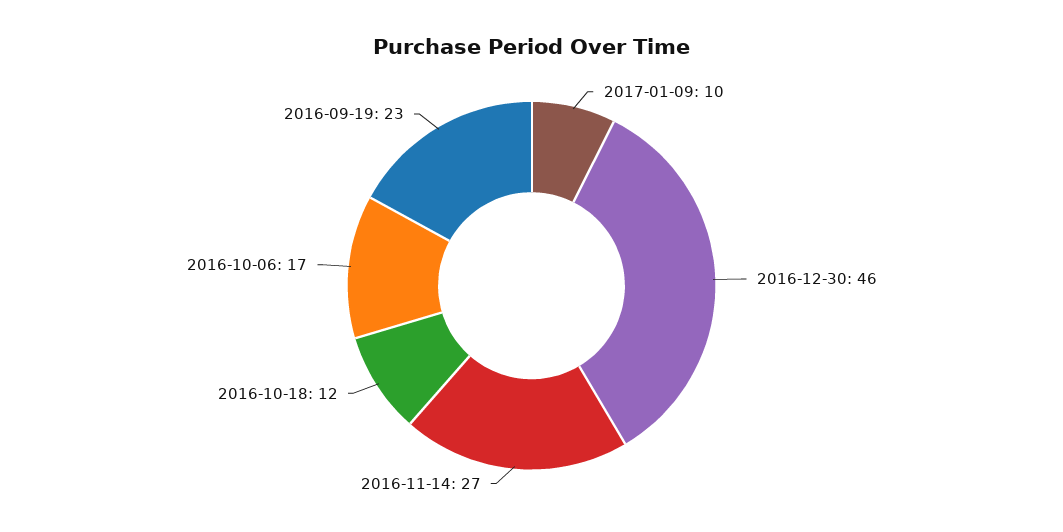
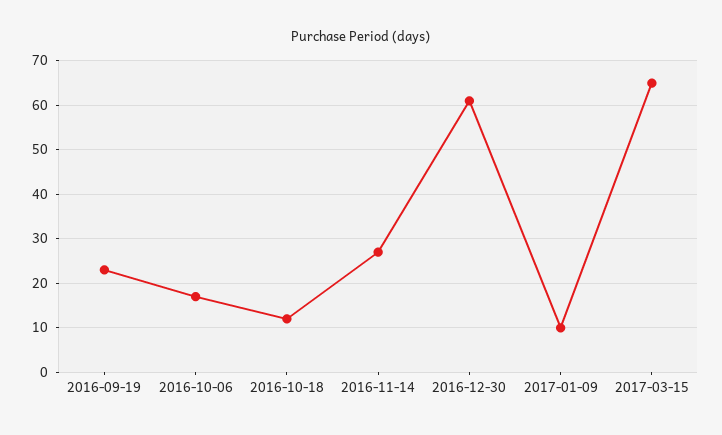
2016-12-30: 46 -> 60
2017-03-15: none -> 65

